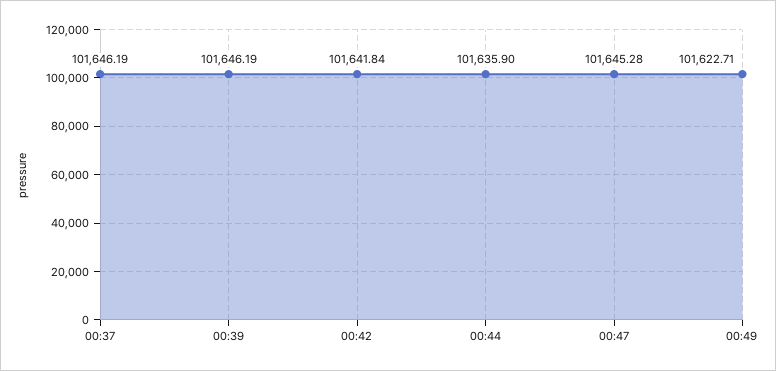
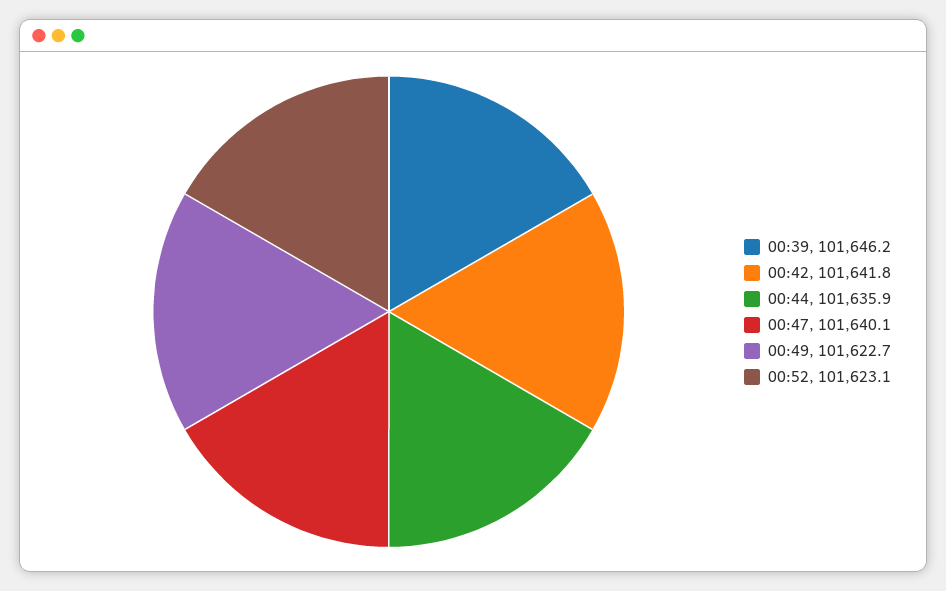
00:37: 101646.19 -> none
00:47: 101645.28 -> 101640.1
00:52: none -> 101623.1

